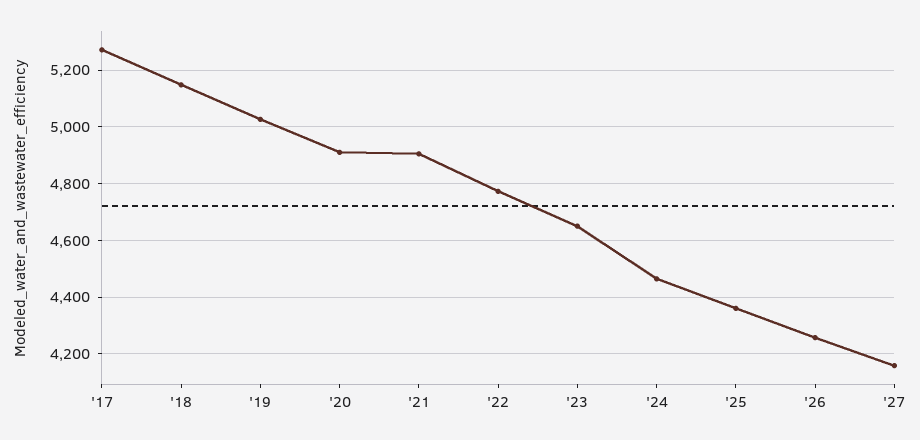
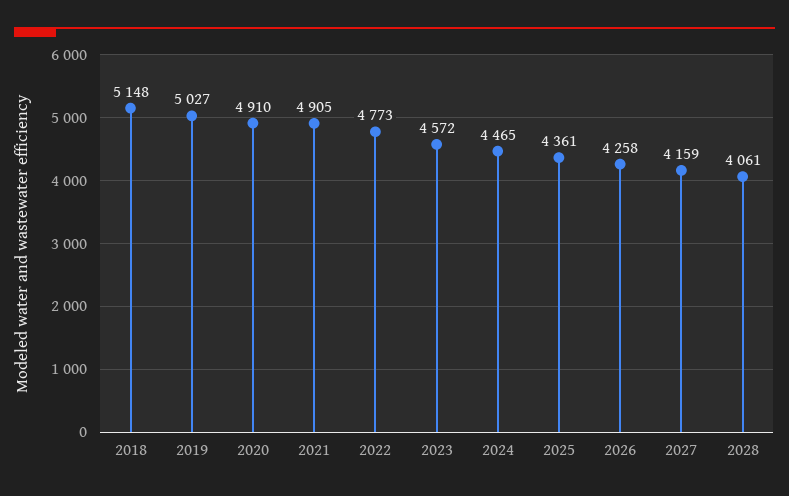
'17: 5275 -> none
'23: 4650 -> 4572
2028: none -> 4061

